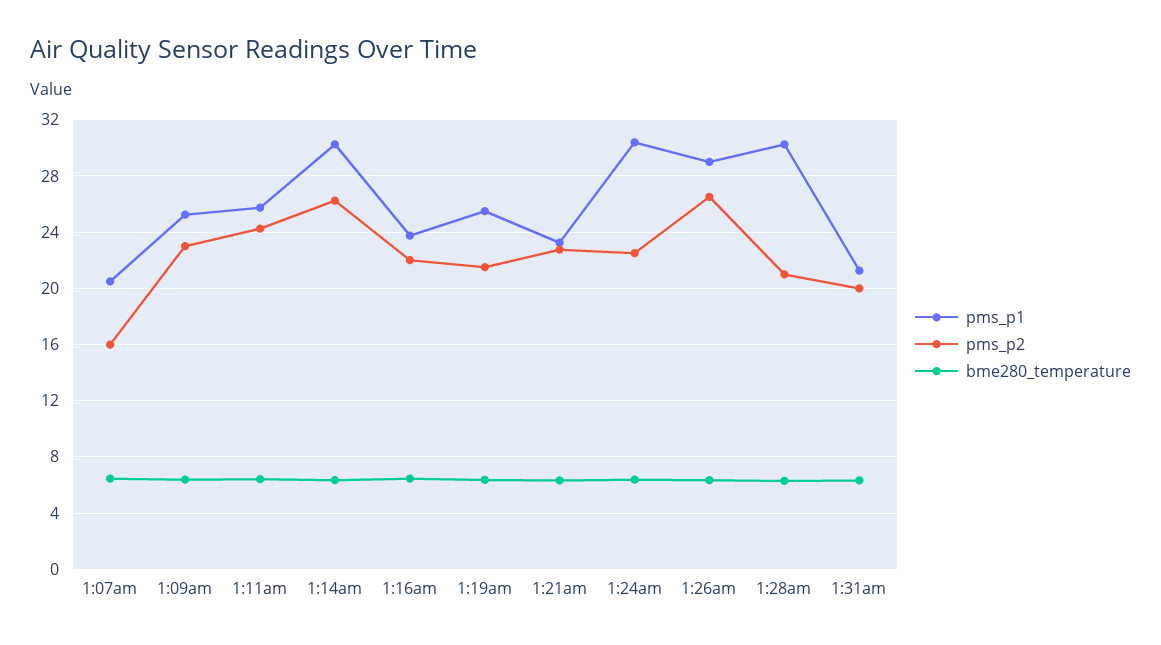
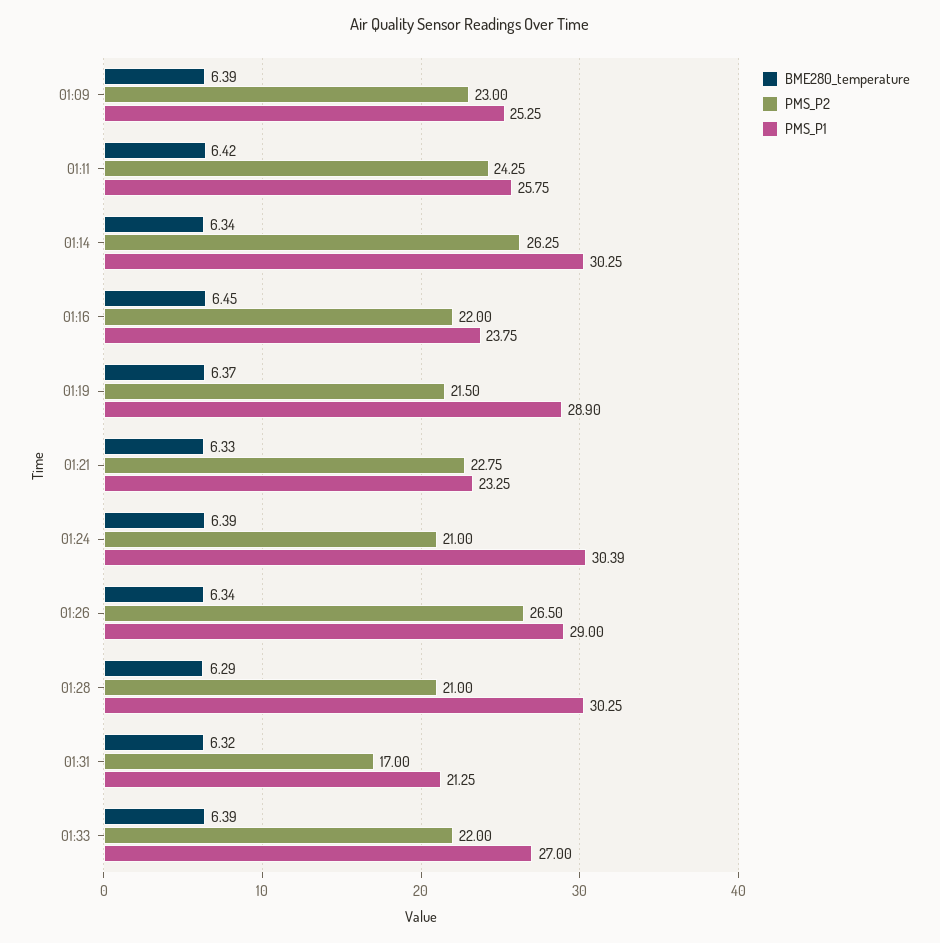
pms_p1, 1:07am: 20.5 -> none
pms_p2, 1:07am: 16 -> none
bme280_temperature, 1:07am: 6.5 -> none
pms_p1, 1:19am: 25.5 -> 28.9
pms_p2, 1:24am: 22.5 -> 21
pms_p2, 1:31am: 20 -> 17
bme280_temperature, 01:33: none -> 6.39
pms_p2, 01:33: none -> 22
pms_p1, 01:33: none -> 27

